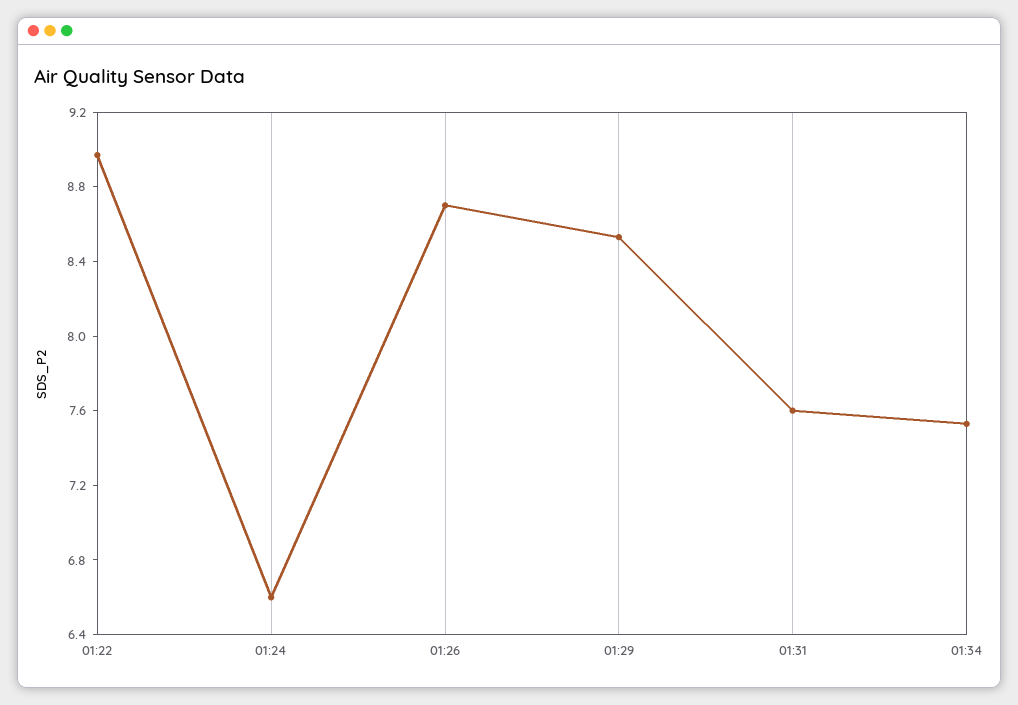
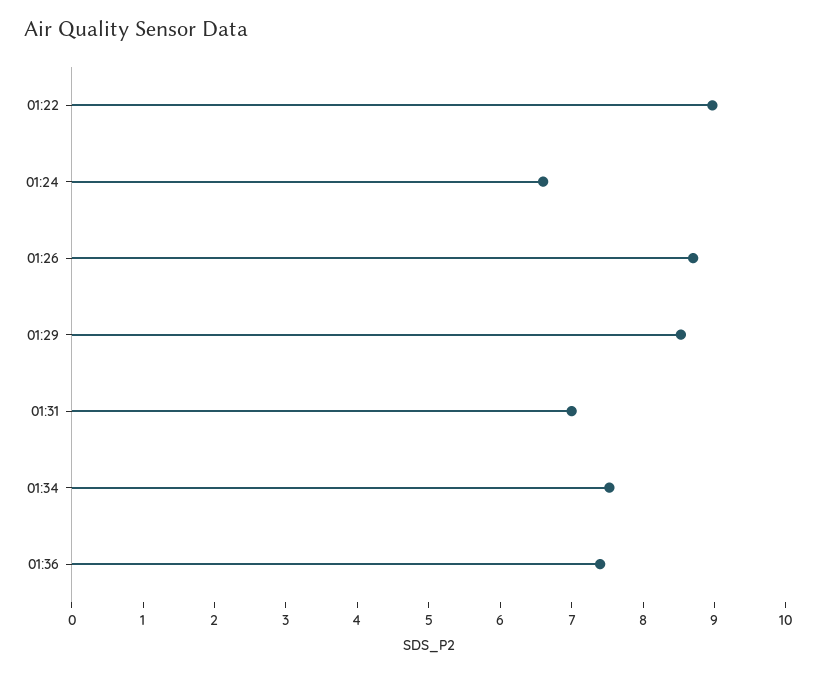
01:31: 7.6 -> 7
01:36: none -> 7.4

